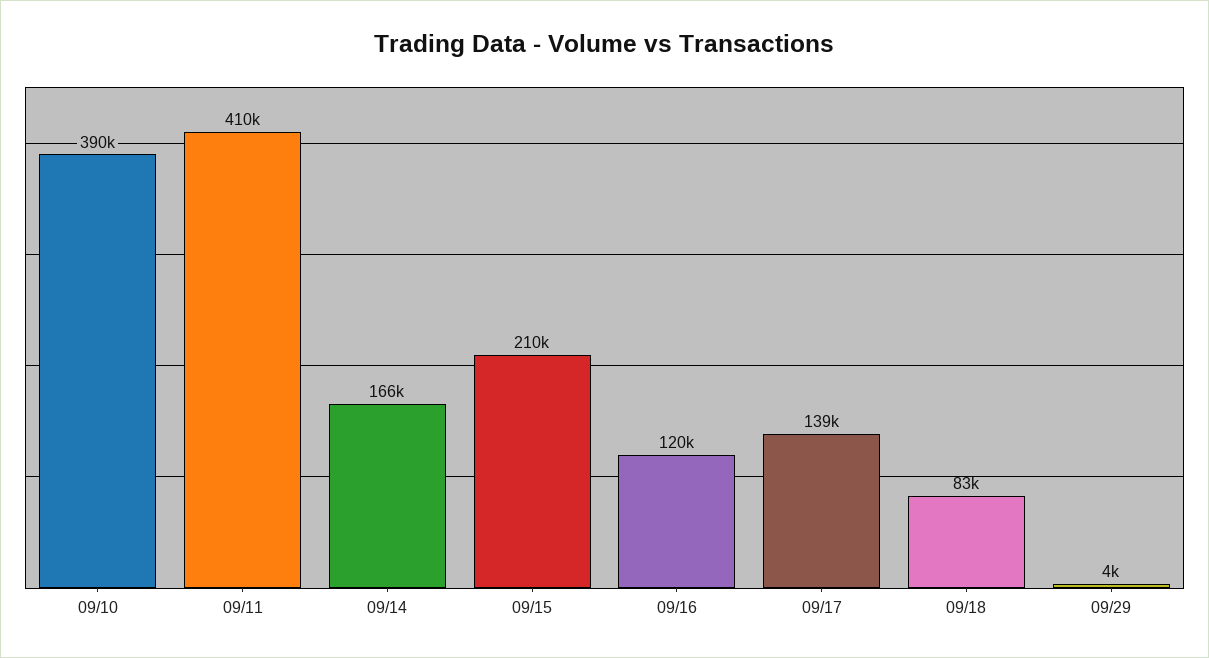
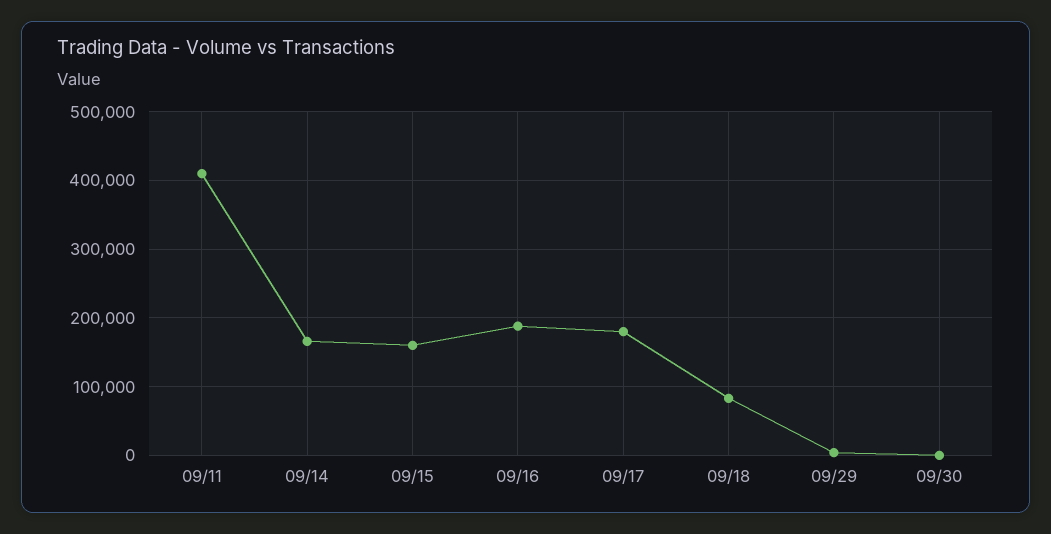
09/10: 390000 -> none
09/15: 210000 -> 160000
09/16: 120000 -> 190000
09/17: 139000 -> 180000
09/30: none -> 0

